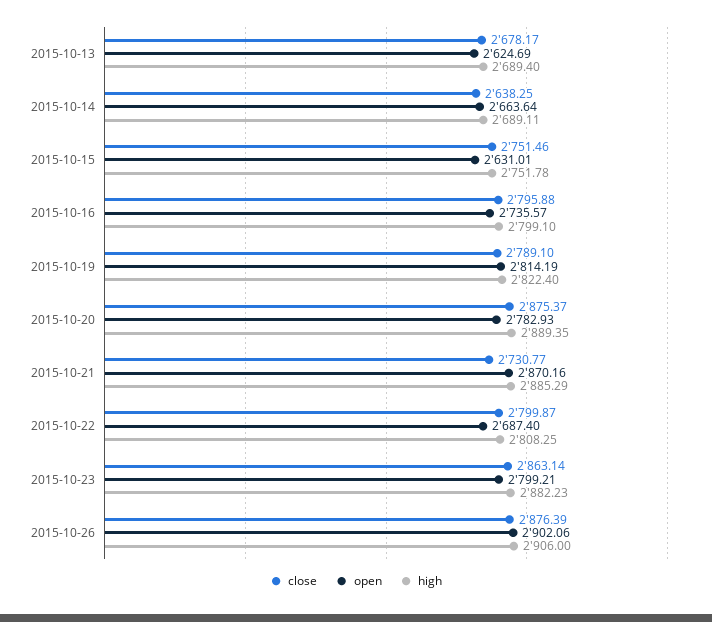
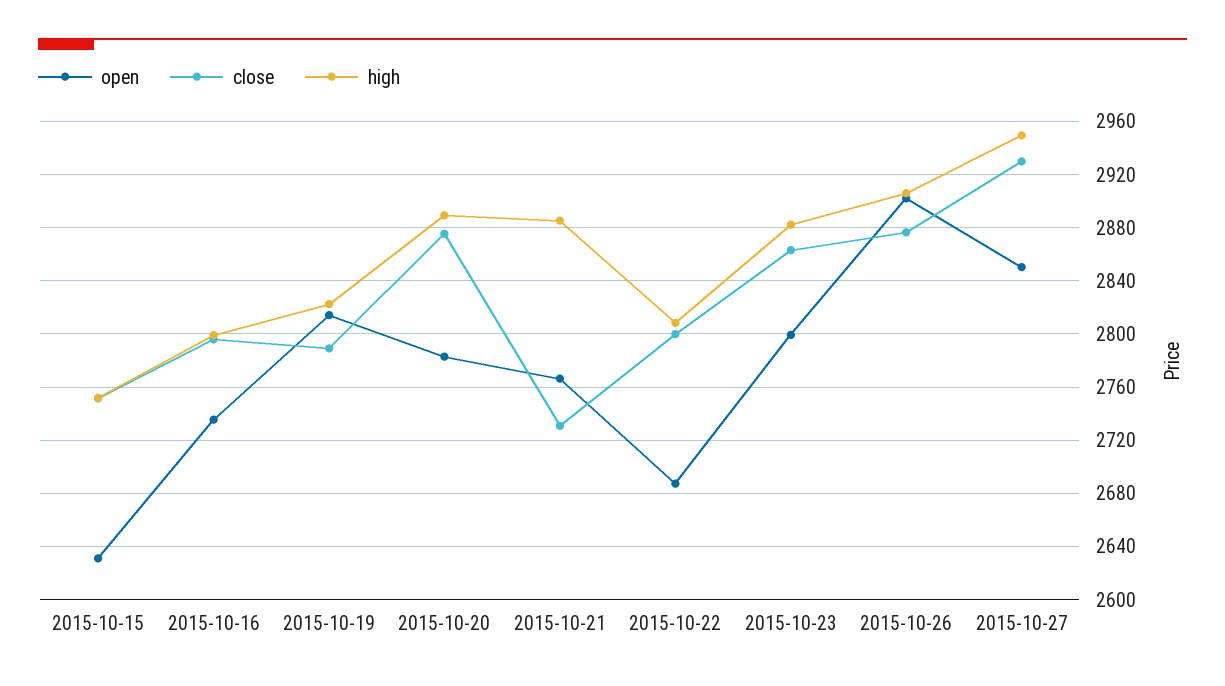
close, 2015-10-13: 2678.17 -> none
open, 2015-10-13: 2624.69 -> none
high, 2015-10-13: 2689.4 -> none
close, 2015-10-14: 2638.25 -> none
open, 2015-10-14: 2663.64 -> none
high, 2015-10-14: 2689.11 -> none
open, 2015-10-21: 2870.16 -> 2765
open, 2015-10-27: none -> 2850
close, 2015-10-27: none -> 2930
high, 2015-10-27: none -> 2950

